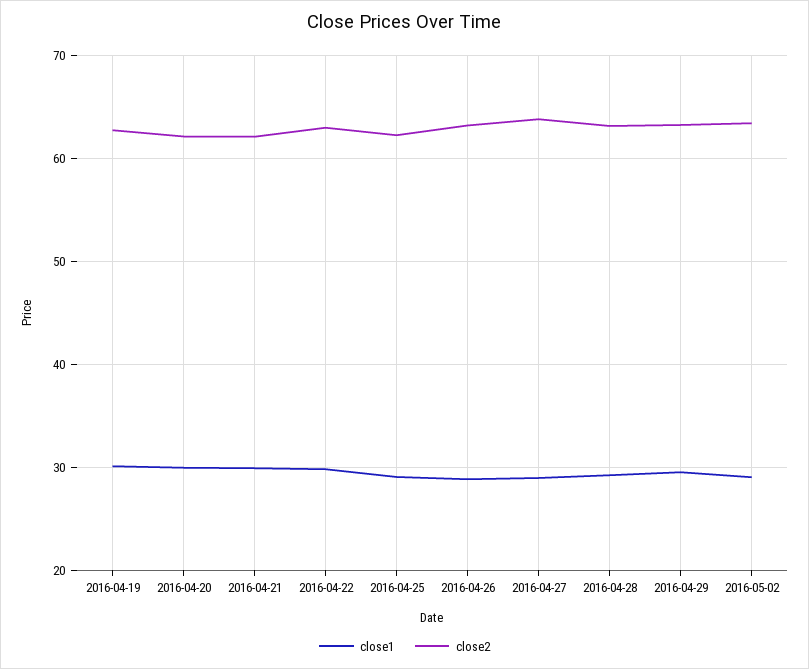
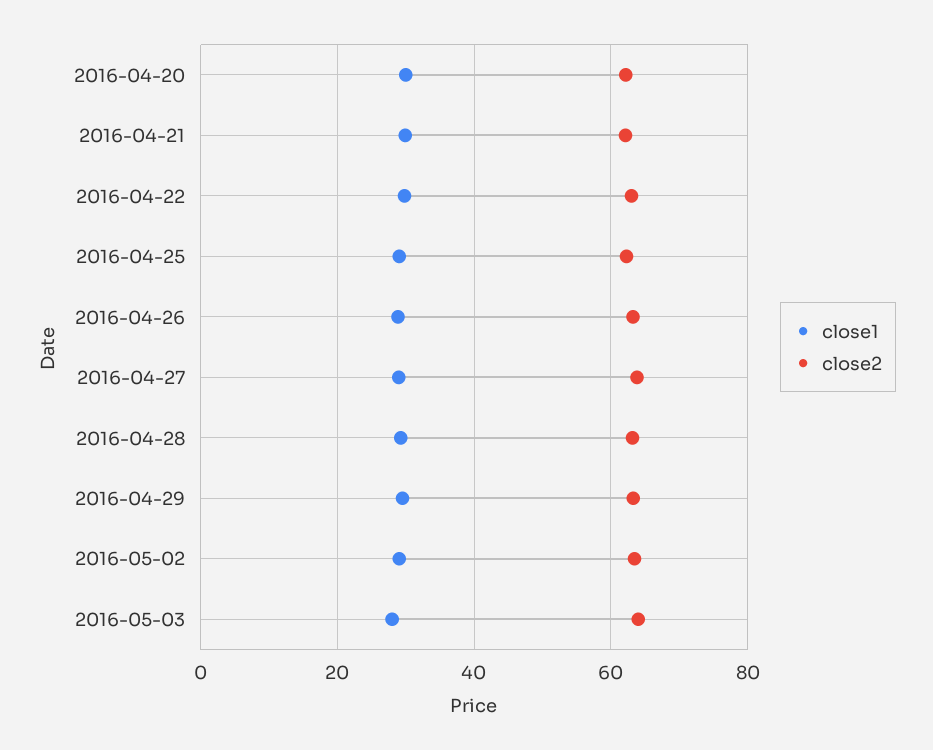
close1, 2016-04-19: 30 -> none
close2, 2016-04-19: 63 -> none
close1, 2016-05-03: none -> 28
close2, 2016-05-03: none -> 64

